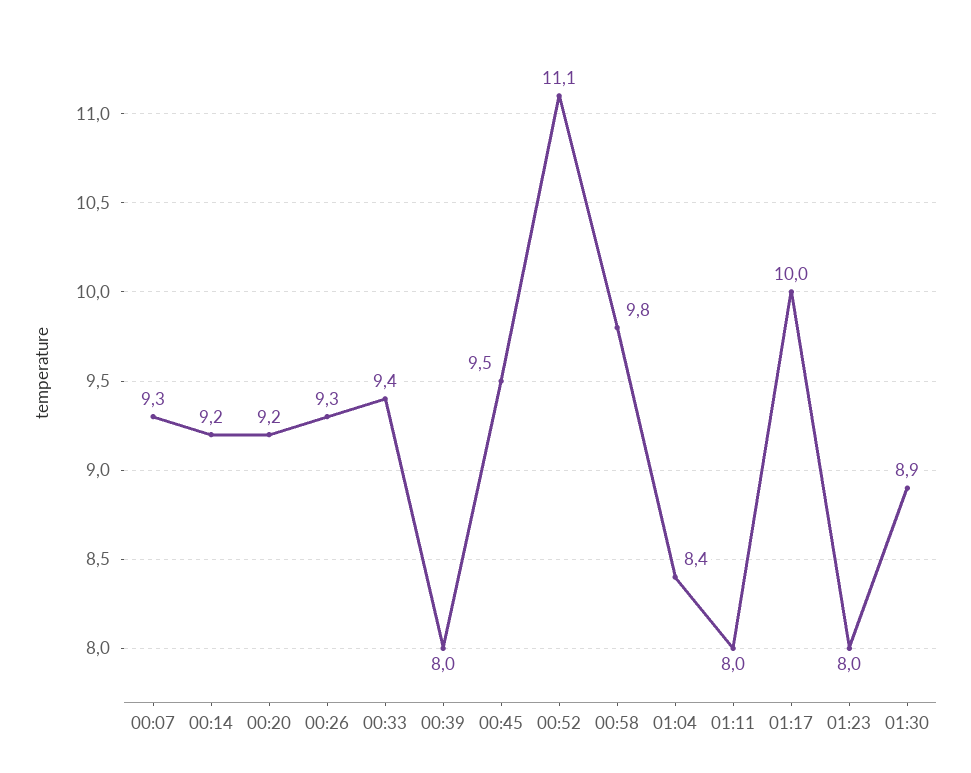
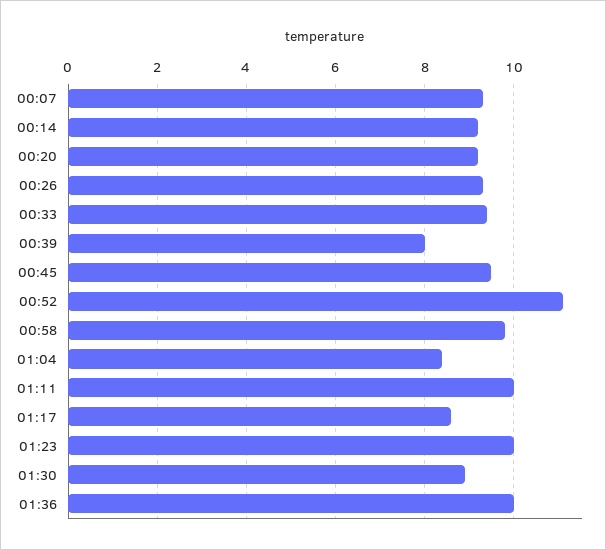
01:11: 8 -> 10
01:17: 10 -> 8.5
01:23: 8 -> 10
01:36: none -> 10

